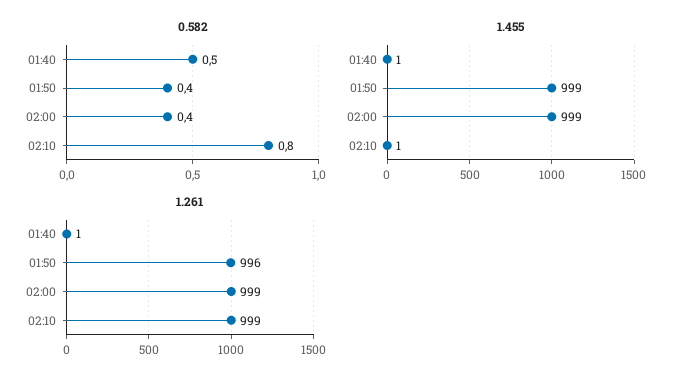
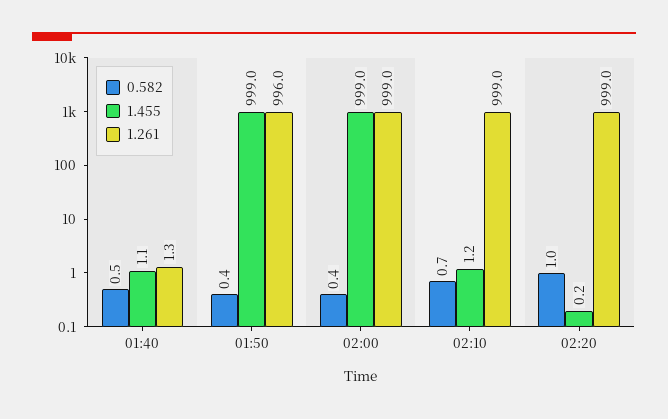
0.582, 02:10: 0.8 -> 0.7
0.582, 02:20: none -> 1
1.455, 02:20: none -> 0.2
1.261, 02:20: none -> 999

